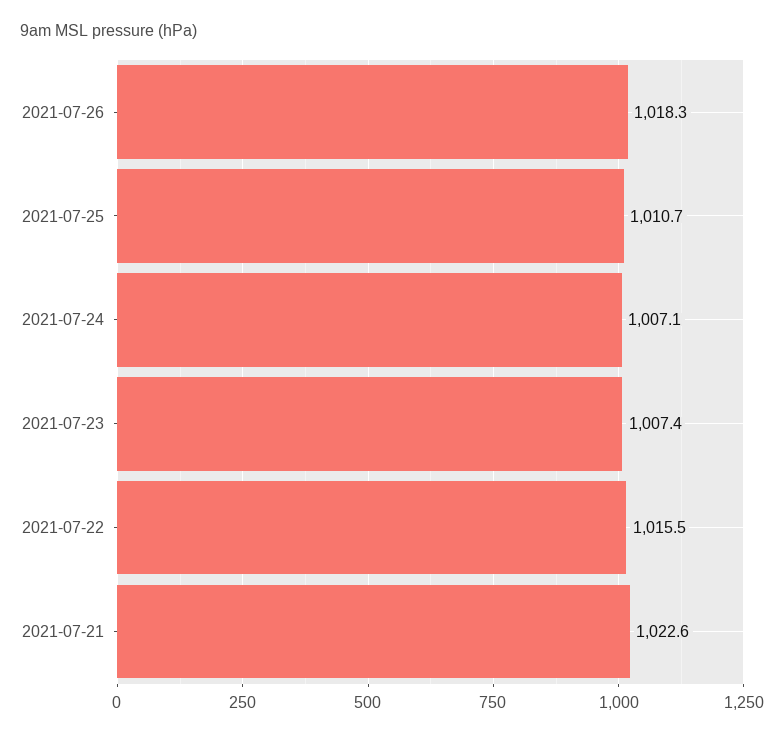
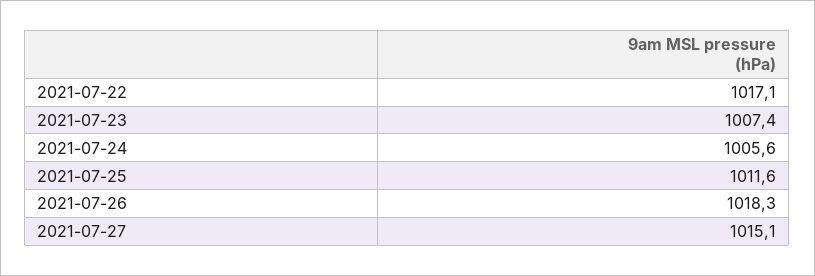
2021-07-25: 1010.7 -> 1011.6
2021-07-24: 1007.1 -> 1005.6
2021-07-22: 1015.5 -> 1017.1
2021-07-21: 1022.6 -> none
2021-07-27: none -> 1015.1

